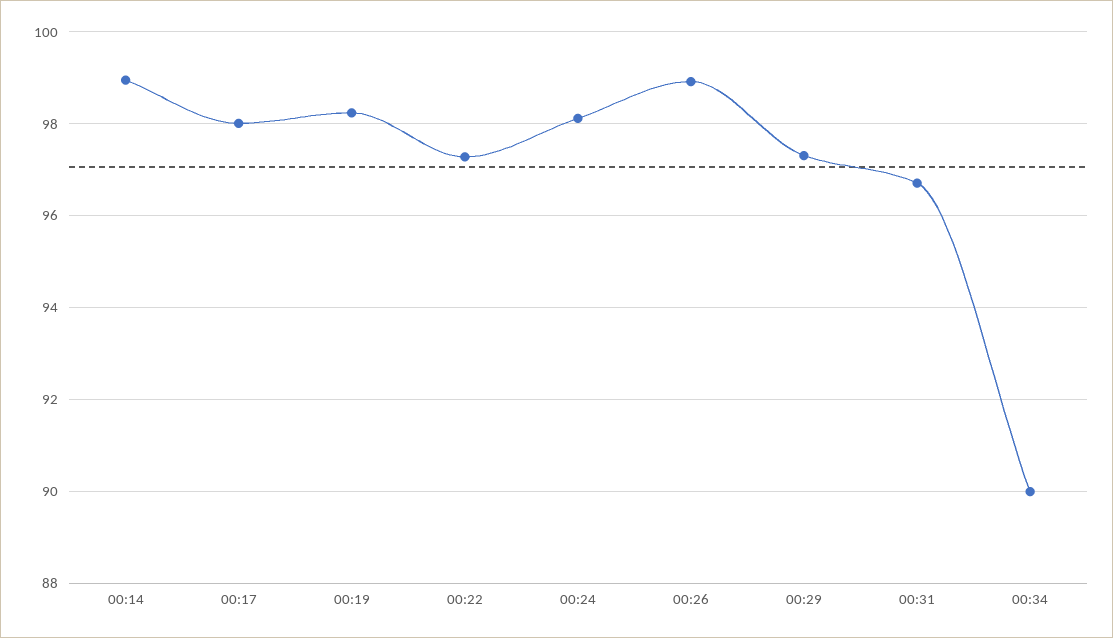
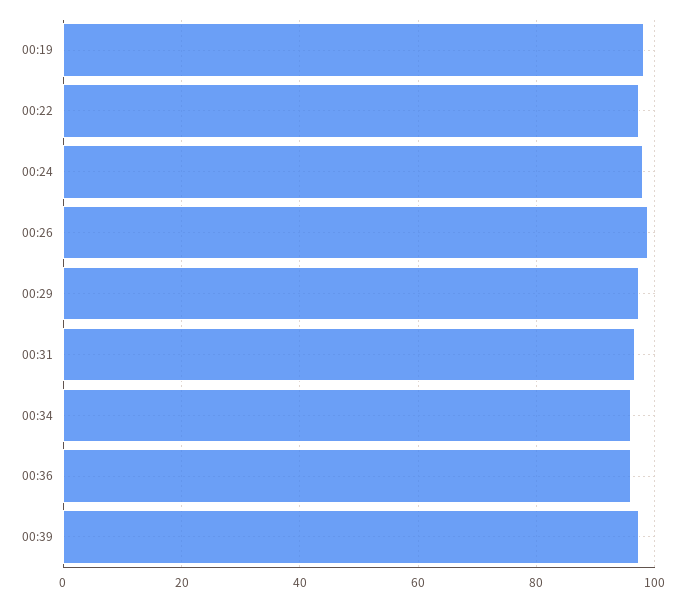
00:14: 99 -> none
00:17: 98 -> none
00:34: 90 -> 96
00:36: none -> 96
00:39: none -> 98

